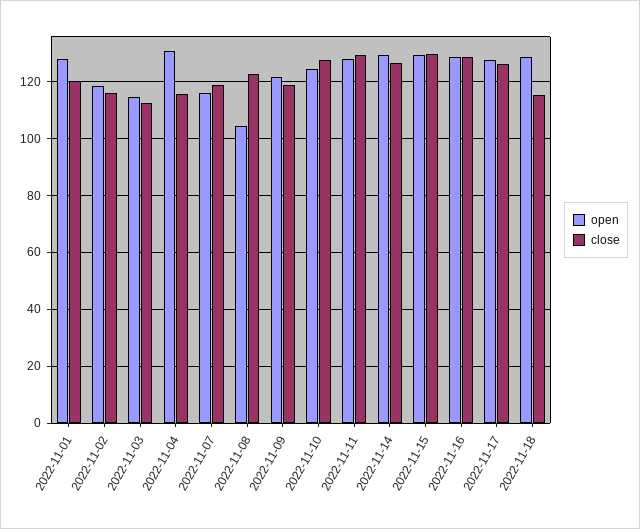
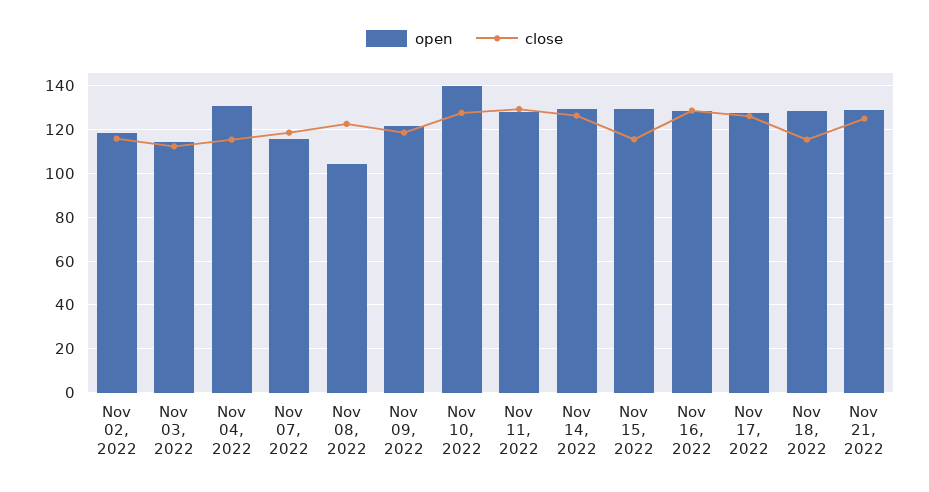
open, 2022-11-01: 127.5 -> none
close, 2022-11-01: 120 -> none
open, 2022-11-10: 125 -> 140
close, 2022-11-15: 130 -> 115
open, Nov 21, 2022: none -> 130
close, Nov 21, 2022: none -> 125

